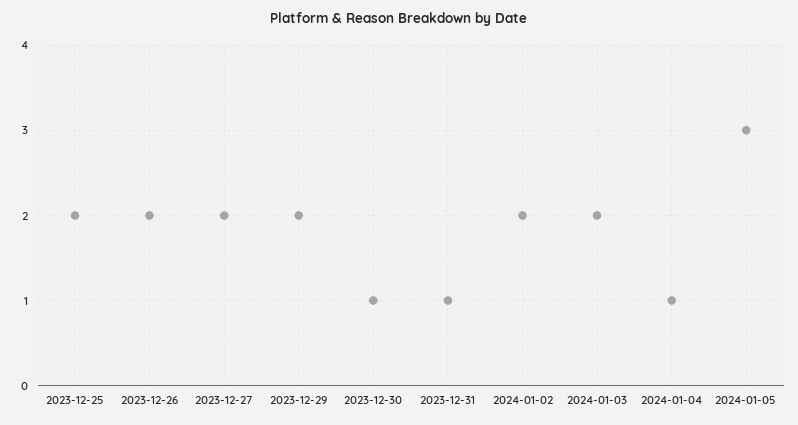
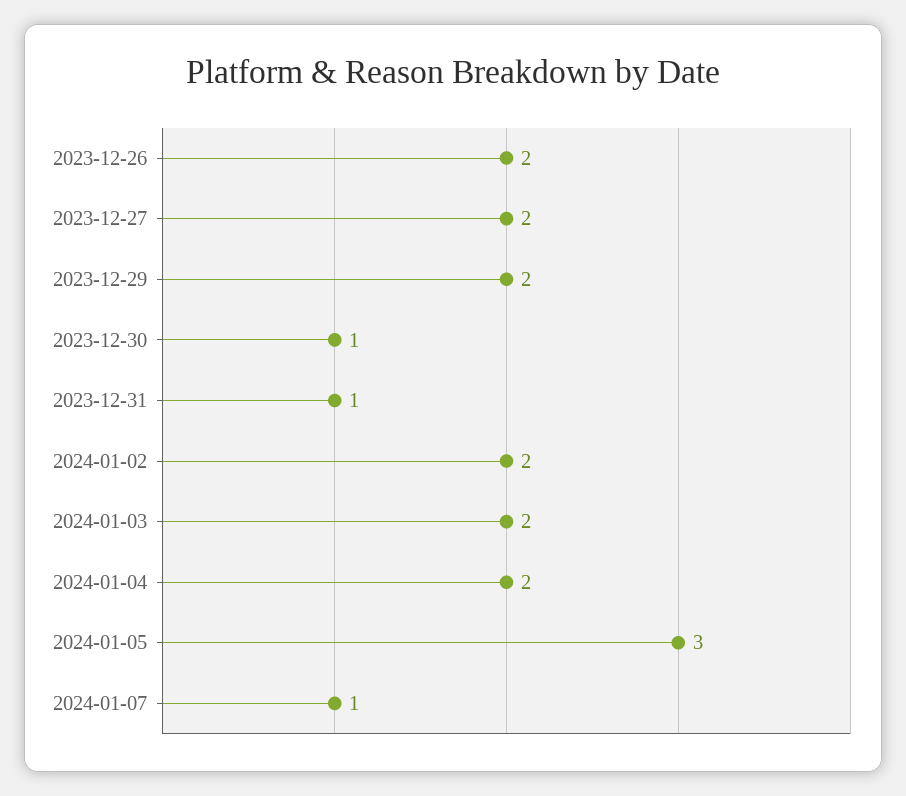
2023-12-25: 2 -> none
2024-01-04: 1 -> 2
2024-01-07: none -> 1

